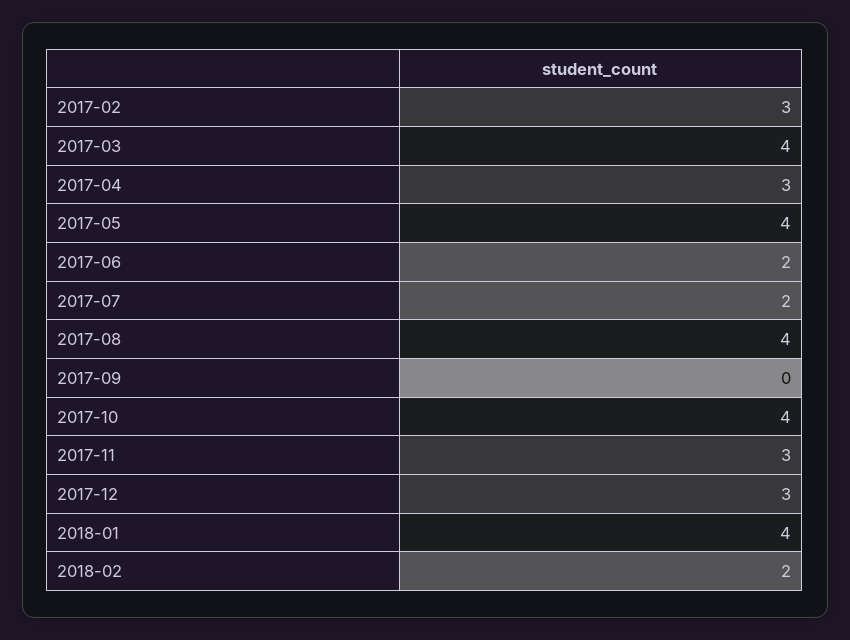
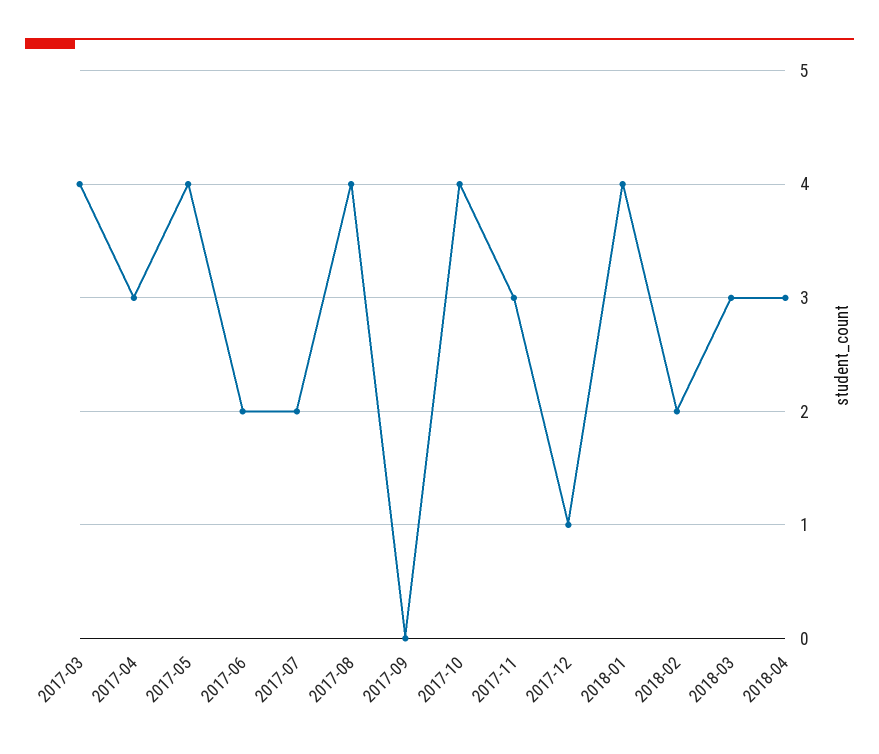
2017-02: 3 -> none
2017-12: 3 -> 1
2018-03: none -> 3
2018-04: none -> 3

